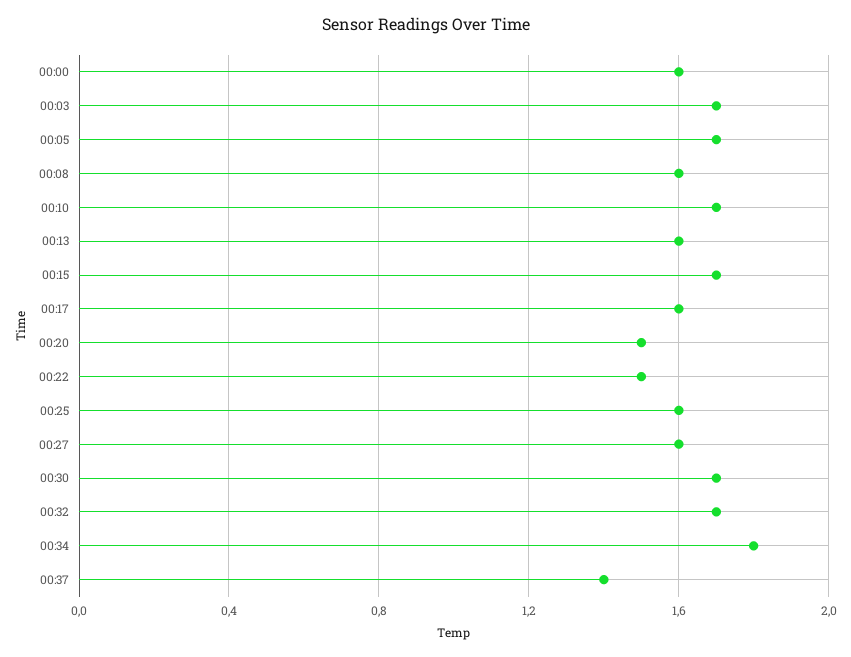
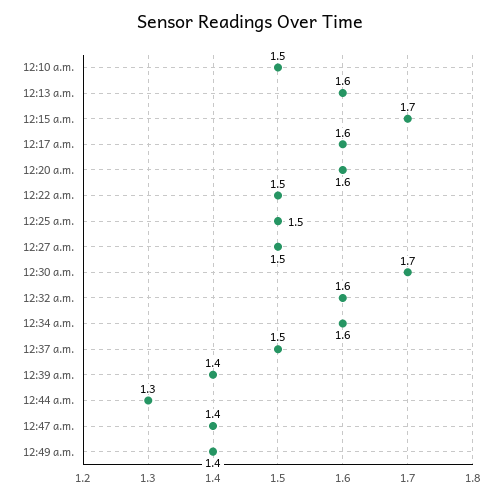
00:00: 1.6 -> none
00:03: 1.7 -> none
00:05: 1.7 -> none
00:08: 1.6 -> none
00:10: 1.7 -> 1.5
00:20: 1.5 -> 1.6
00:25: 1.6 -> 1.5
00:27: 1.6 -> 1.5
00:32: 1.7 -> 1.6
00:34: 1.8 -> 1.6
00:37: 1.4 -> 1.5
12:39 a.m.: none -> 1.4
12:44 a.m.: none -> 1.3
12:47 a.m.: none -> 1.4
12:49 a.m.: none -> 1.4

